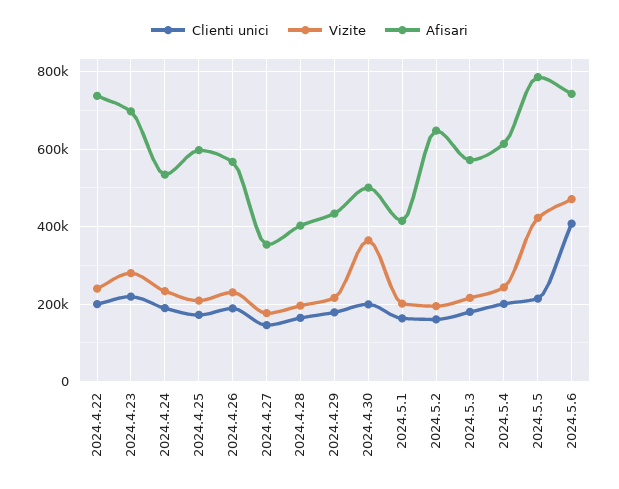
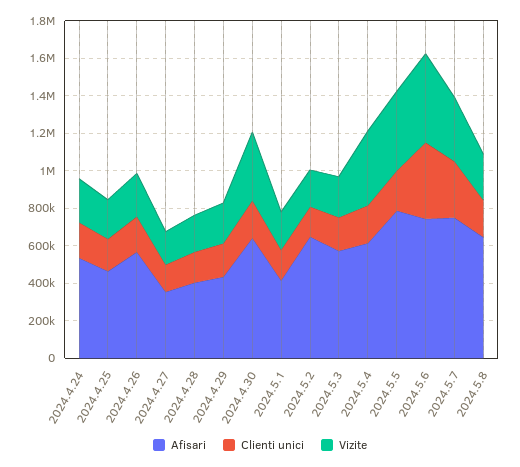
Clienti unici, 2024.4.22: 200000 -> none
Vizite, 2024.4.22: 240000 -> none
Afisari, 2024.4.22: 740000 -> none
Clienti unici, 2024.4.23: 220000 -> none
Vizite, 2024.4.23: 280000 -> none
Afisari, 2024.4.23: 700000 -> none
Afisari, 2024.4.25: 600000 -> 450000
Afisari, 2024.4.30: 500000 -> 650000
Vizite, 2024.5.4: 240000 -> 400000
Afisari, 2024.5.7: none -> 750000
Clienti unici, 2024.5.7: none -> 300000
Vizite, 2024.5.7: none -> 350000
Afisari, 2024.5.8: none -> 650000
Clienti unici, 2024.5.8: none -> 200000
Vizite, 2024.5.8: none -> 250000

